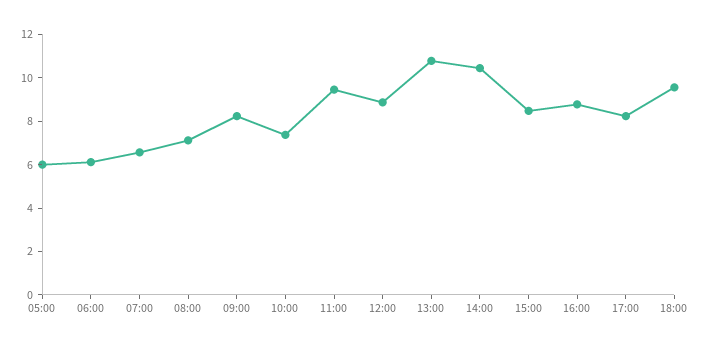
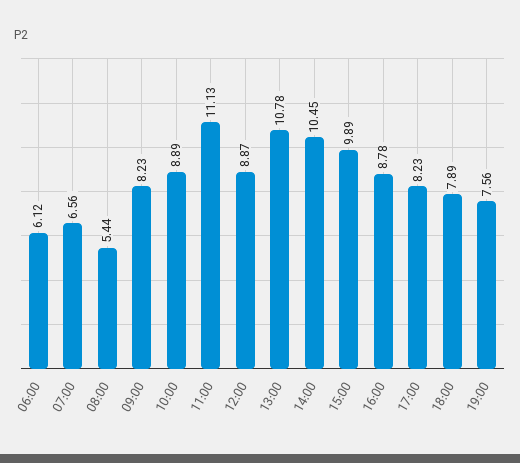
05:00: 6 -> none
08:00: 7 -> 5.44
10:00: 7.5 -> 8.89
11:00: 9.5 -> 11.13
15:00: 8.5 -> 9.89
18:00: 9.5 -> 7.89
19:00: none -> 7.56

